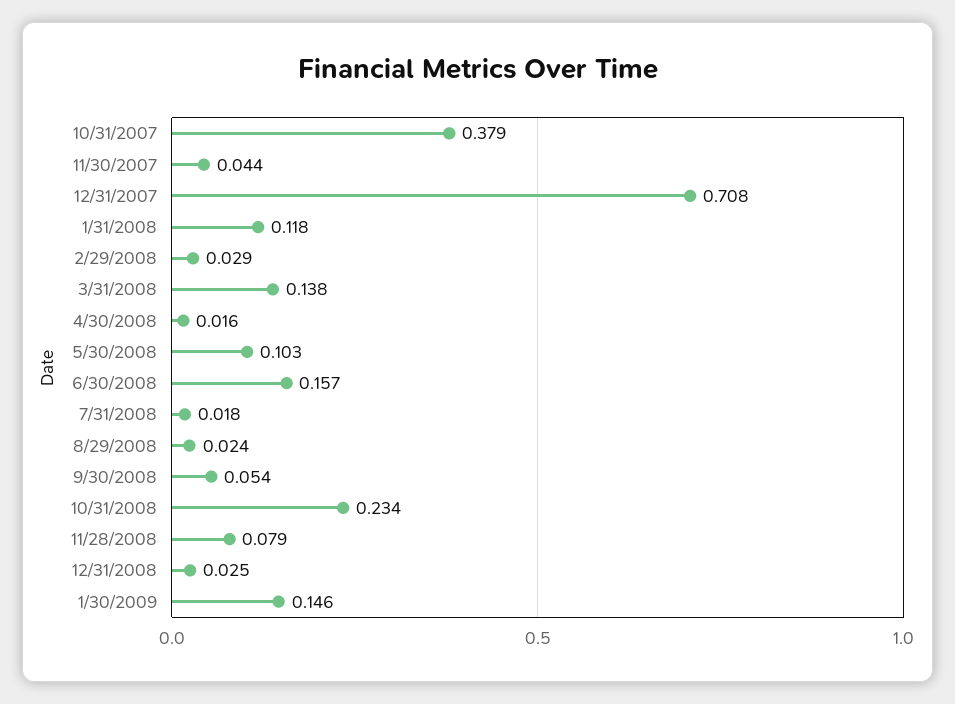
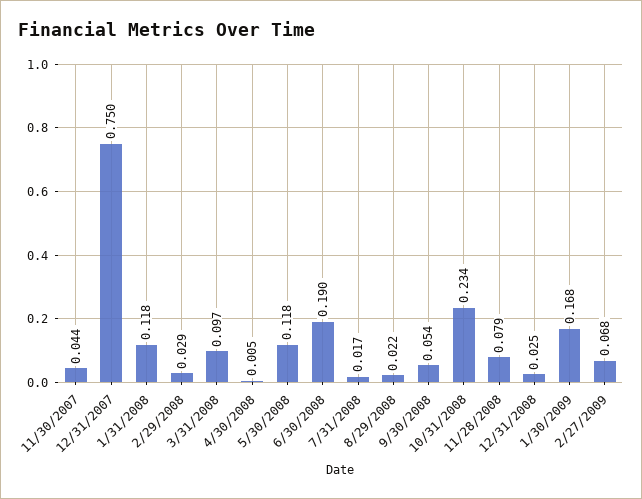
10/31/2007: 0.379 -> none
12/31/2007: 0.708 -> 0.75
3/31/2008: 0.138 -> 0.097
4/30/2008: 0.016 -> 0.005
5/30/2008: 0.103 -> 0.118
6/30/2008: 0.157 -> 0.19
7/31/2008: 0.018 -> 0.017
8/29/2008: 0.024 -> 0.022
1/30/2009: 0.146 -> 0.168
2/27/2009: none -> 0.068

